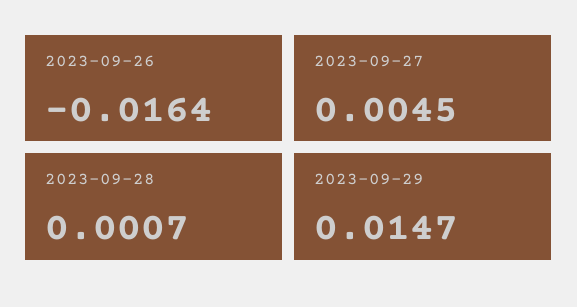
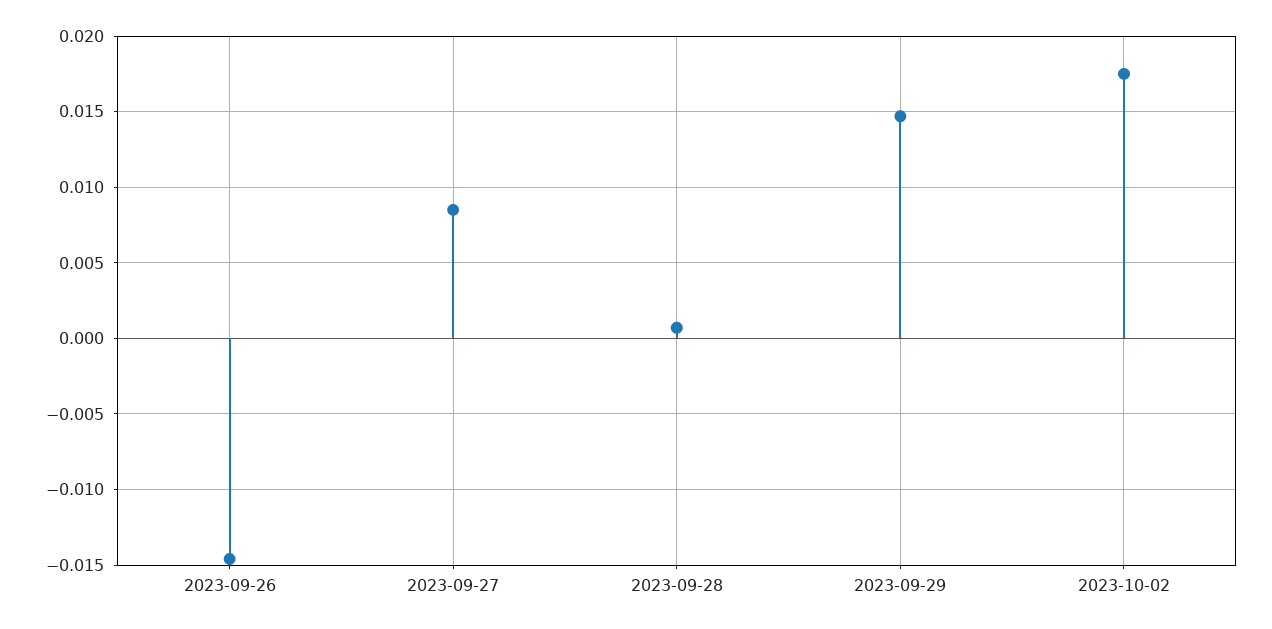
2023-09-26: -0.0164 -> -0.0145
2023-09-27: 0.0045 -> 0.0085
2023-10-02: none -> 0.0175

